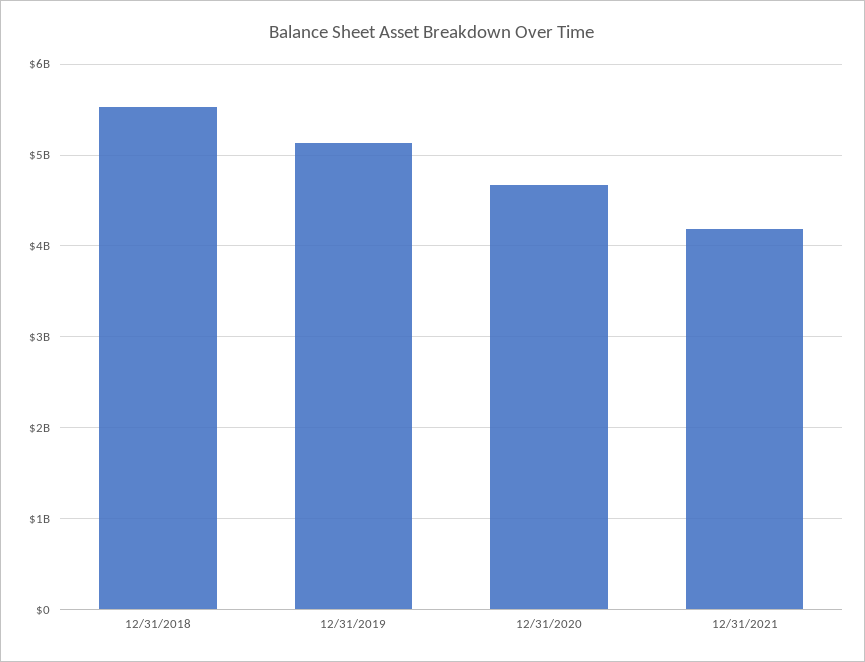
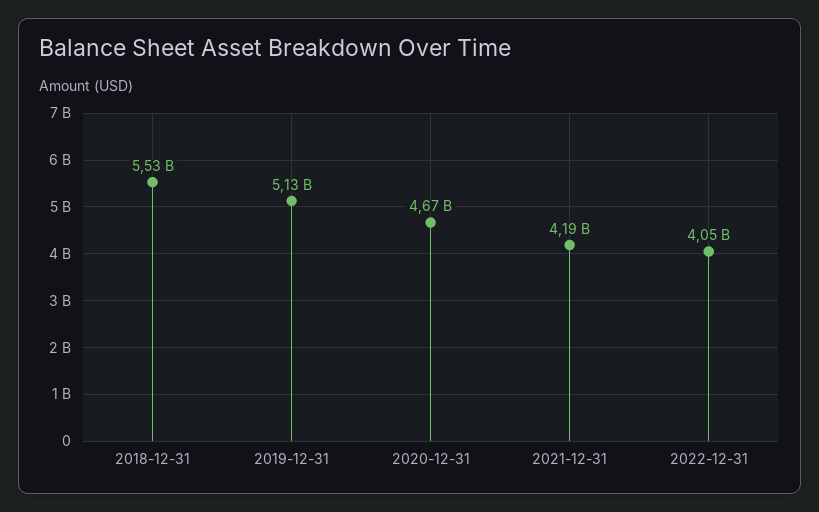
2022-12-31: none -> 4050000000

